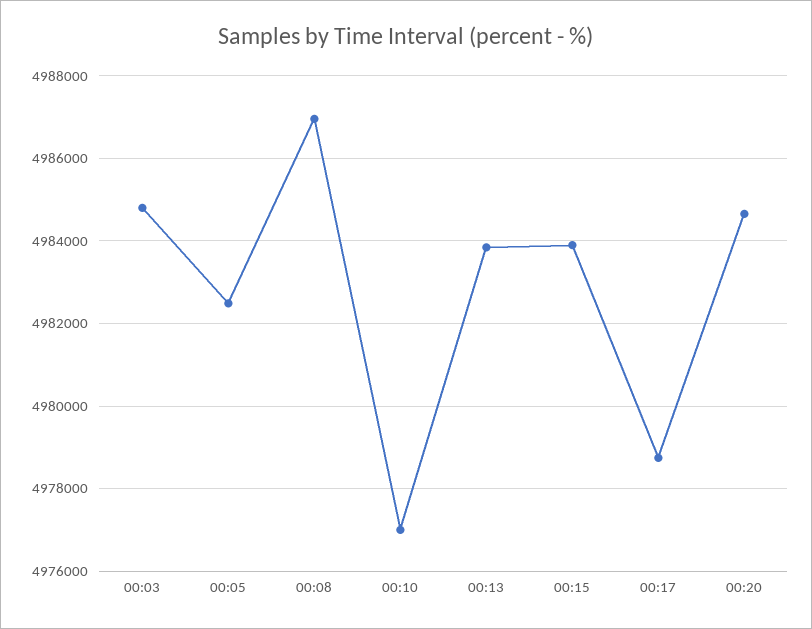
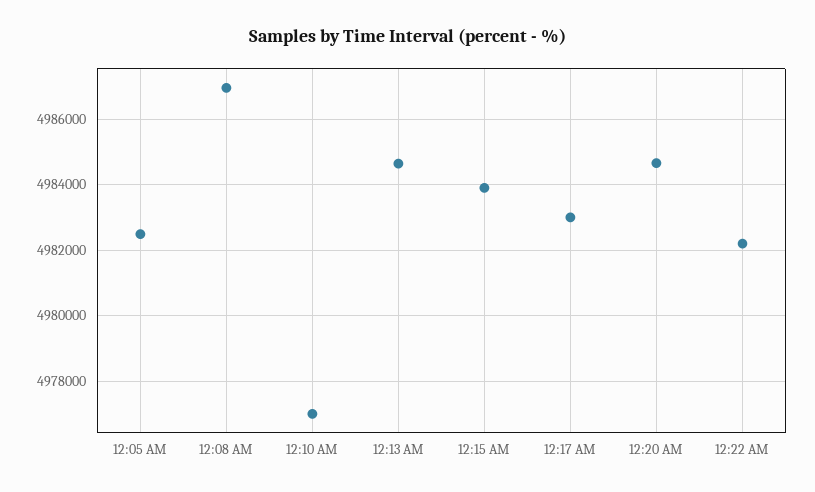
00:03: 4984800 -> none
00:13: 4983800 -> 4984600
00:17: 4978800 -> 4983000
12:22 AM: none -> 4982200

